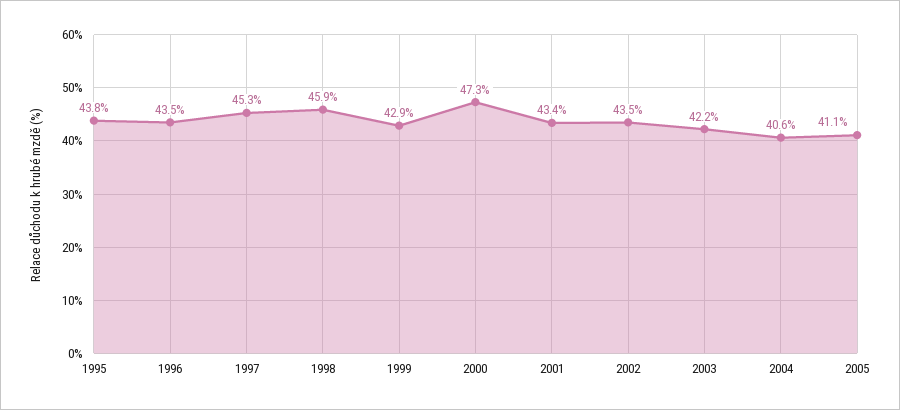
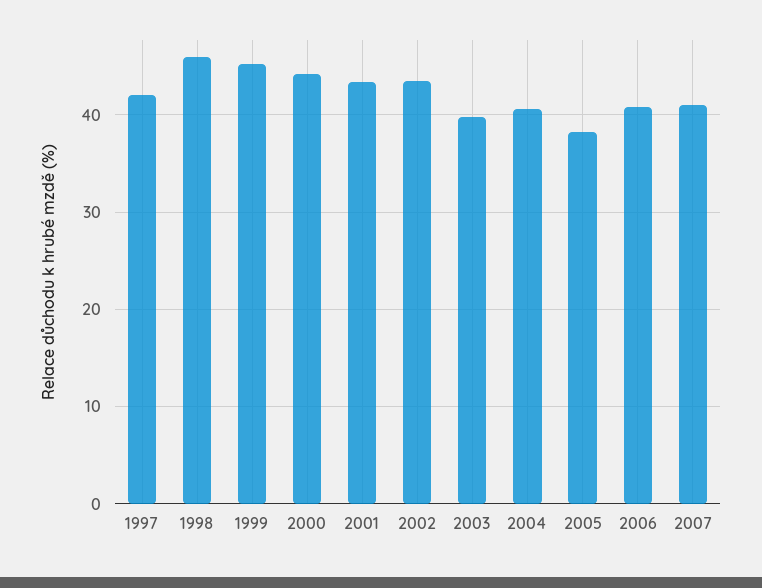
1995: 43.8 -> none
1996: 43.5 -> none
1997: 45.3 -> 42
1999: 42.9 -> 45
2000: 47.3 -> 44
2003: 42.2 -> 40
2005: 41.1 -> 38
2006: none -> 41
2007: none -> 41

